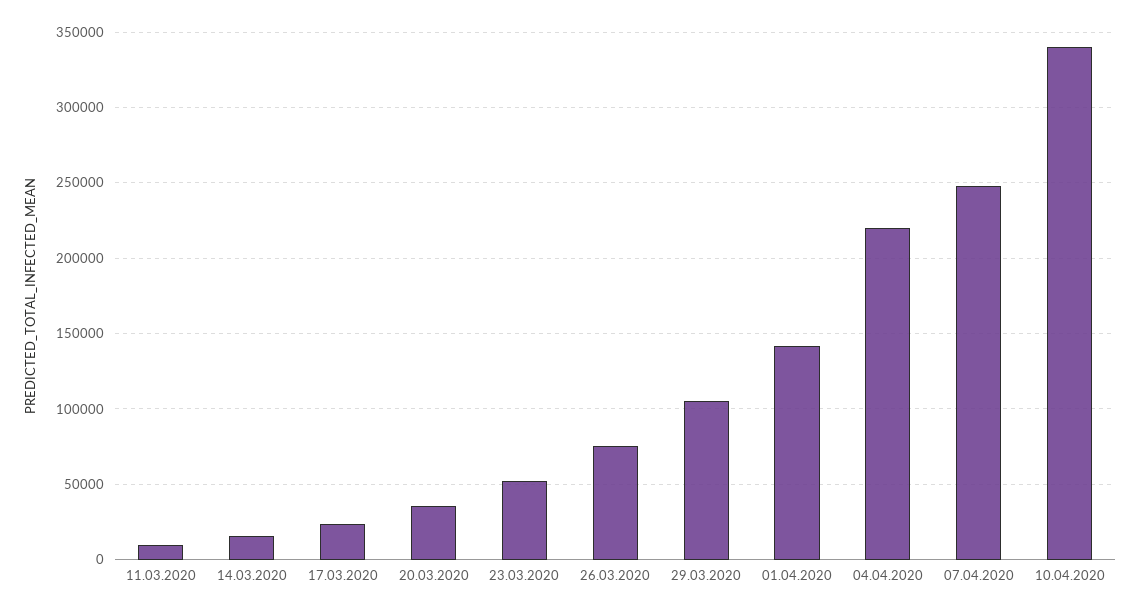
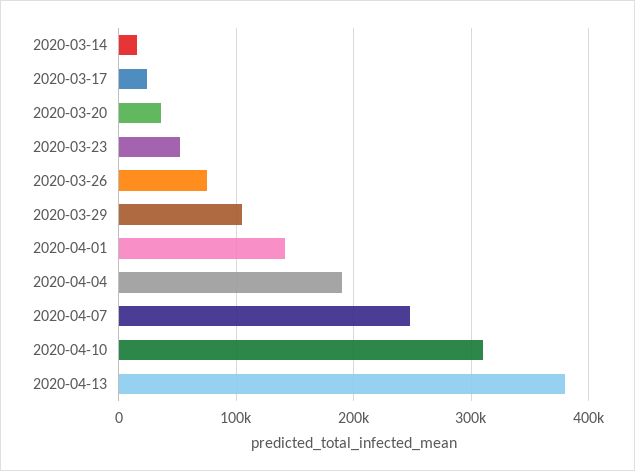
11.03.2020: 10000 -> none
04.04.2020: 220000 -> 190000
10.04.2020: 340000 -> 310000
2020-04-13: none -> 380000

